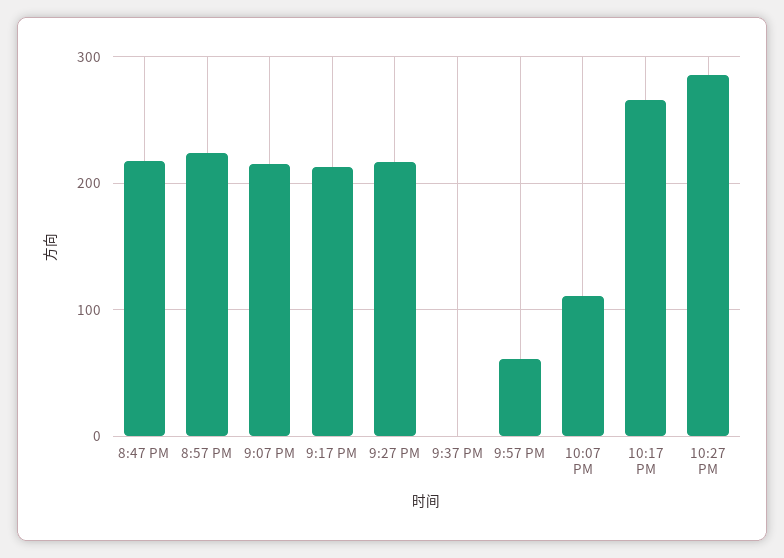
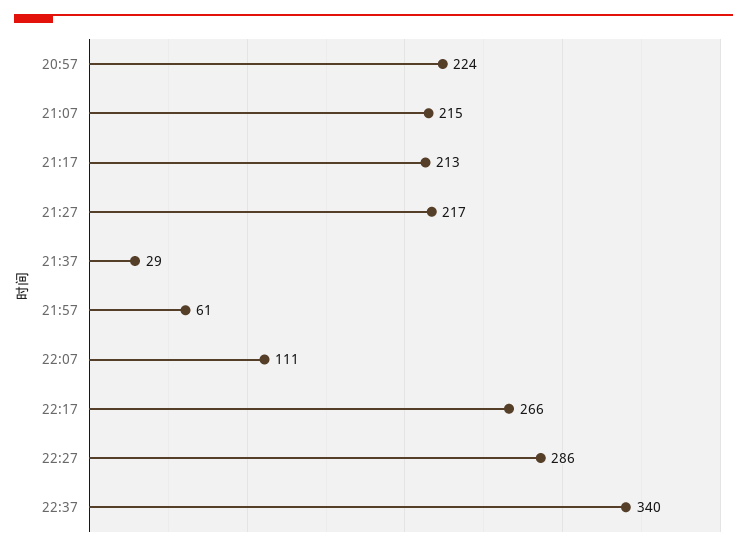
8:47 PM: 220 -> none
9:37 PM: 0 -> 29
22:37: none -> 340

